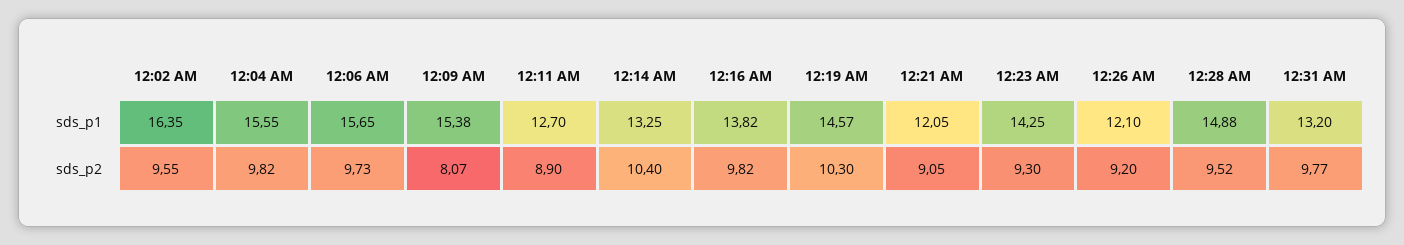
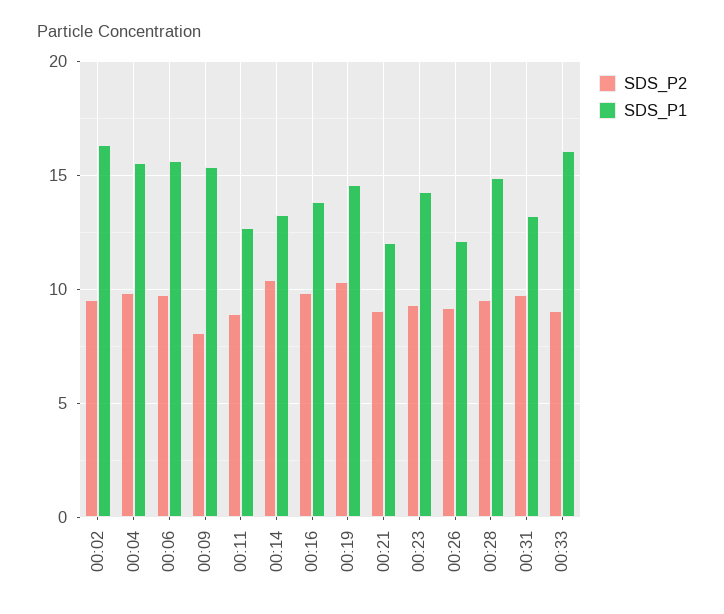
sds_p2, 00:33: none -> 9
sds_p1, 00:33: none -> 16

